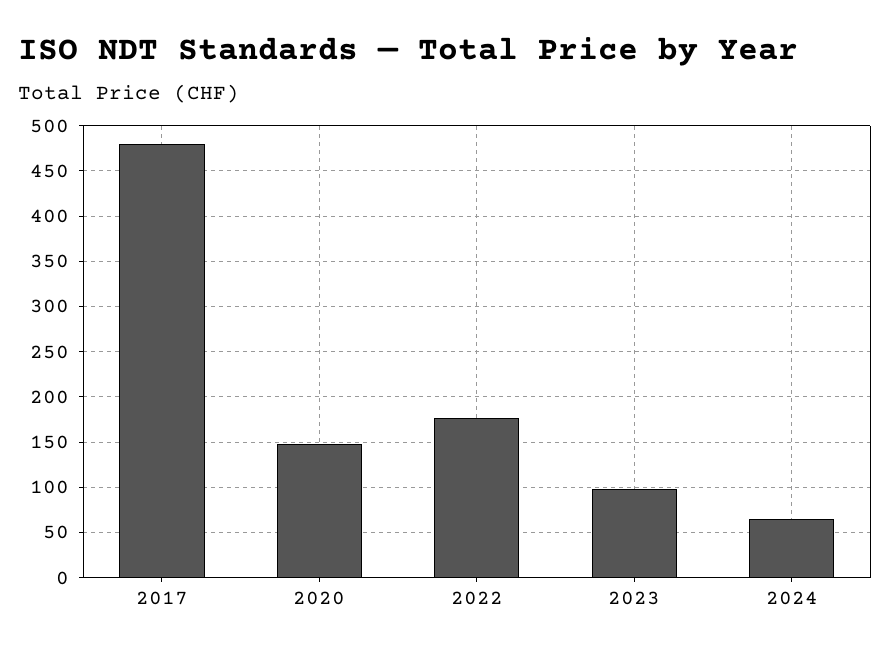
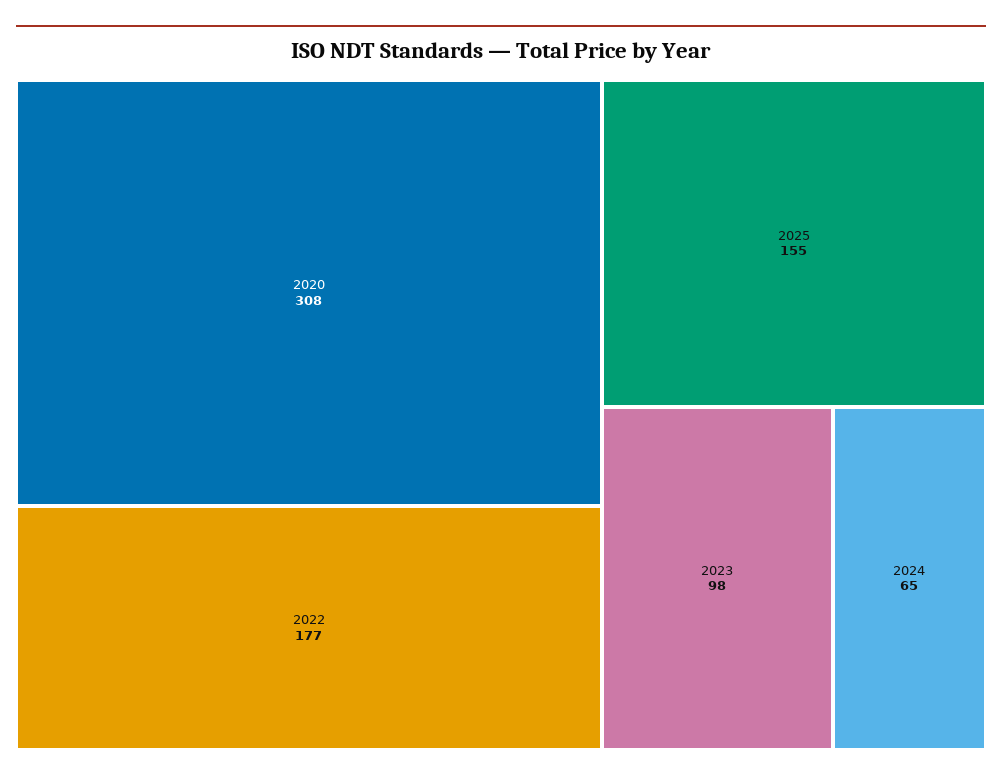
2017: 480 -> none
2020: 150 -> 308
2025: none -> 155

